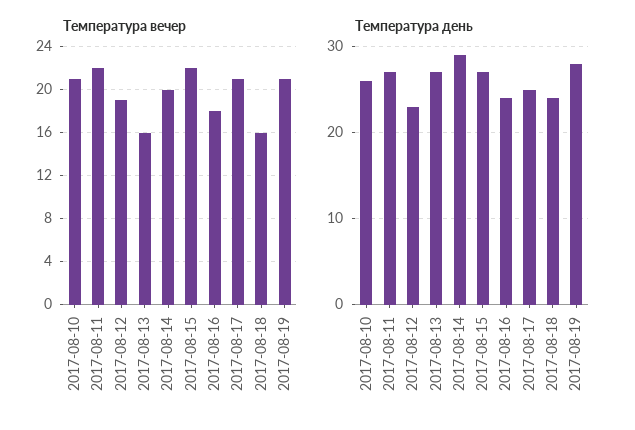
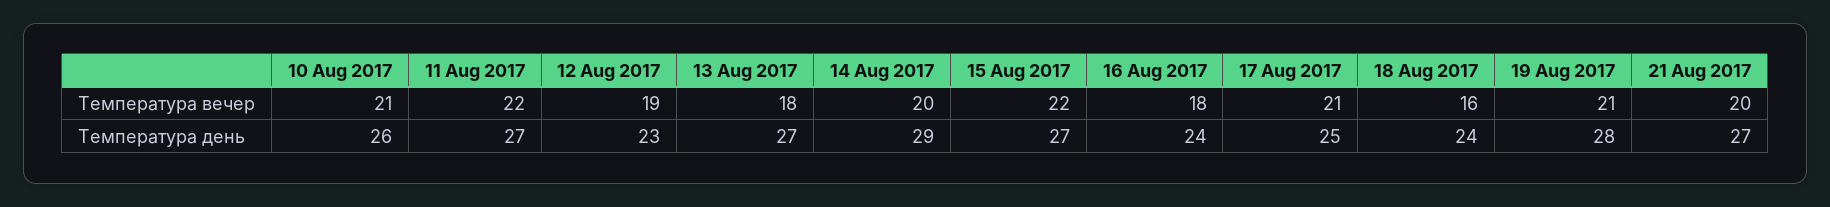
Температура вечер, 2017-08-13: 16 -> 18
Температура вечер, 21 Aug 2017: none -> 20
Температура день, 21 Aug 2017: none -> 27

